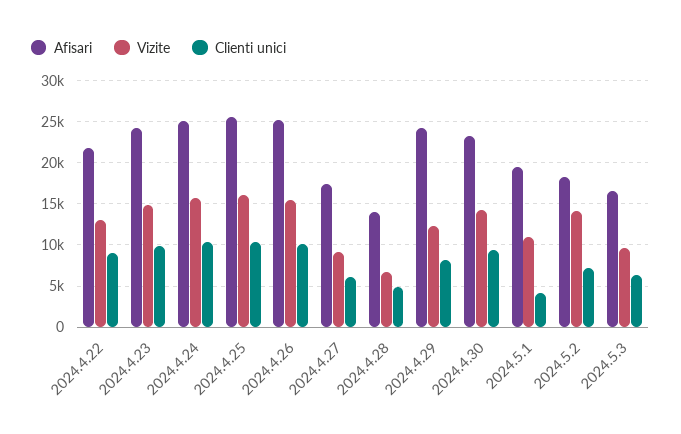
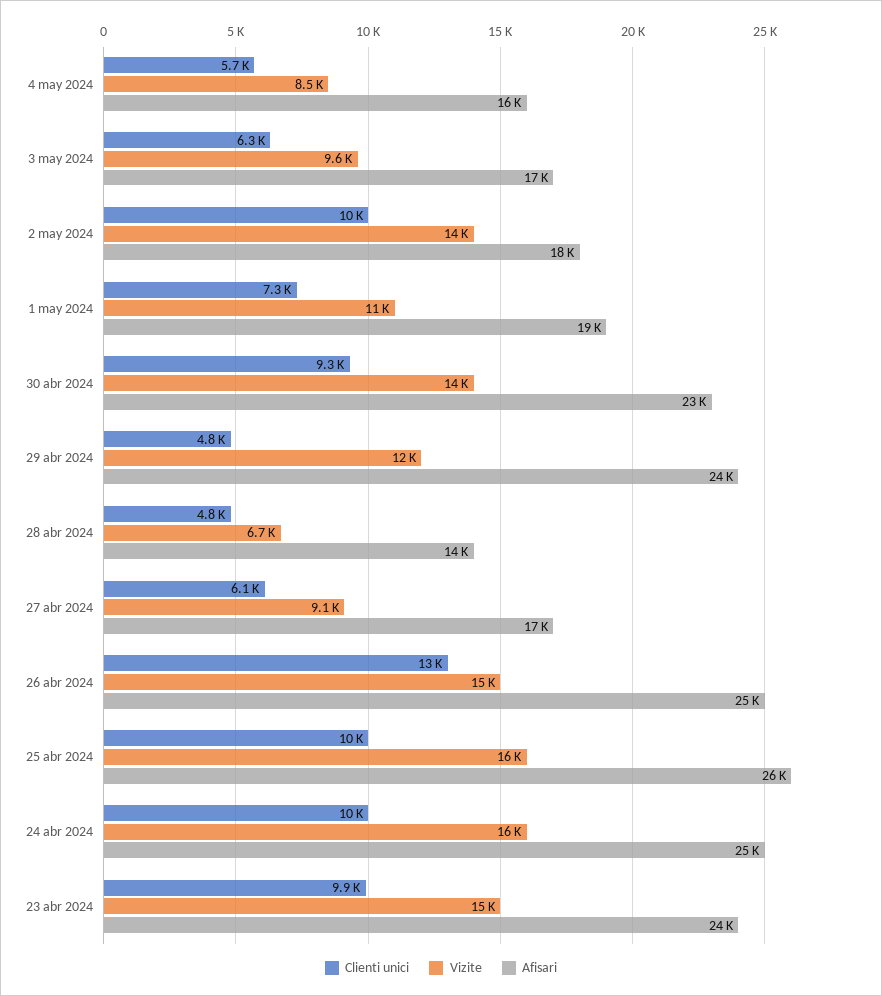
Afisari, 2024.4.22: 22000 -> none
Vizite, 2024.4.22: 13000 -> none
Clienti unici, 2024.4.22: 9000 -> none
Clienti unici, 2024.4.26: 10000 -> 13000
Clienti unici, 2024.4.29: 8000 -> 4800
Clienti unici, 2024.5.1: 4000 -> 7300
Clienti unici, 2024.5.2: 7000 -> 10000
Clienti unici, 4 may 2024: none -> 5700
Vizite, 4 may 2024: none -> 8500
Afisari, 4 may 2024: none -> 16000

